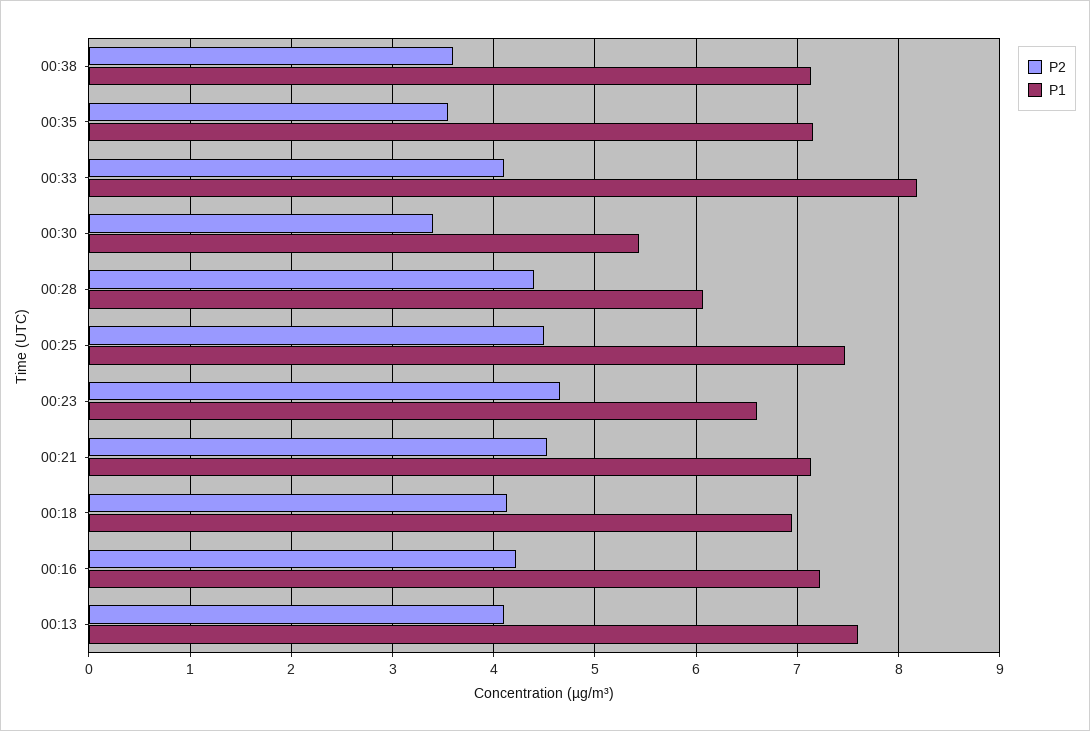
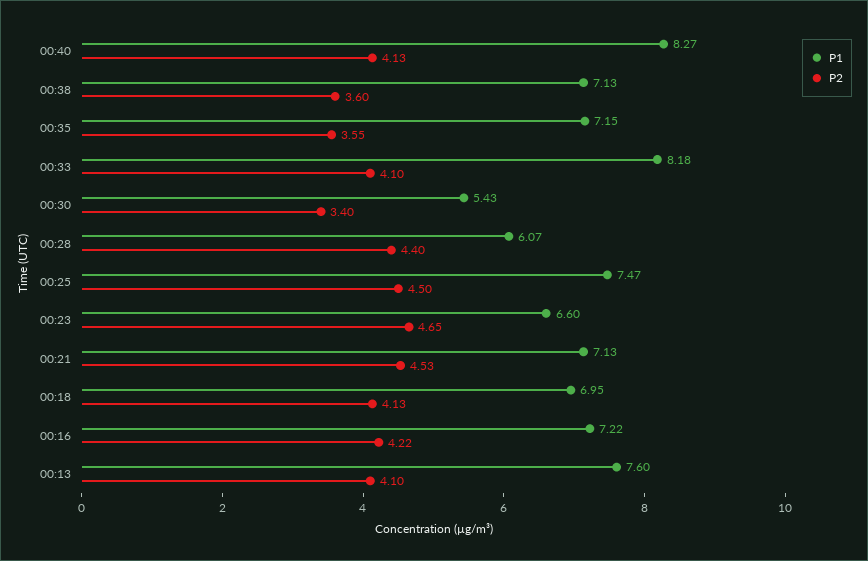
P1, 00:40: none -> 8.27
P2, 00:40: none -> 4.13

